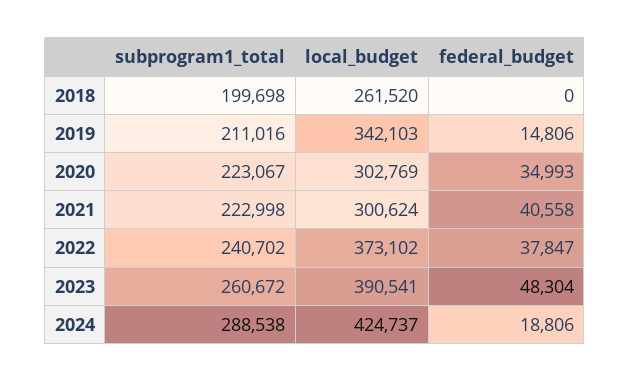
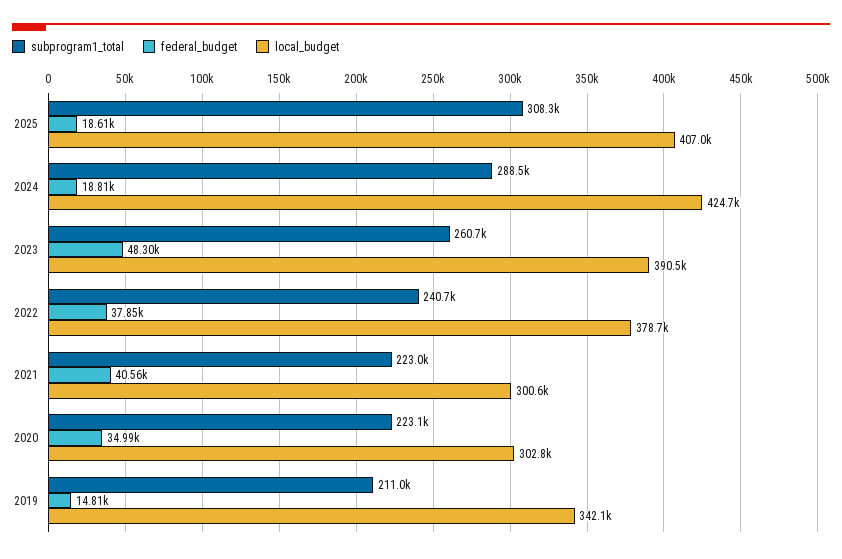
subprogram1_total, 2018: 199698 -> none
local_budget, 2018: 261520 -> none
federal_budget, 2018: 0 -> none
local_budget, 2022: 373102 -> 378700
subprogram1_total, 2025: none -> 308300
federal_budget, 2025: none -> 18610
local_budget, 2025: none -> 407000

